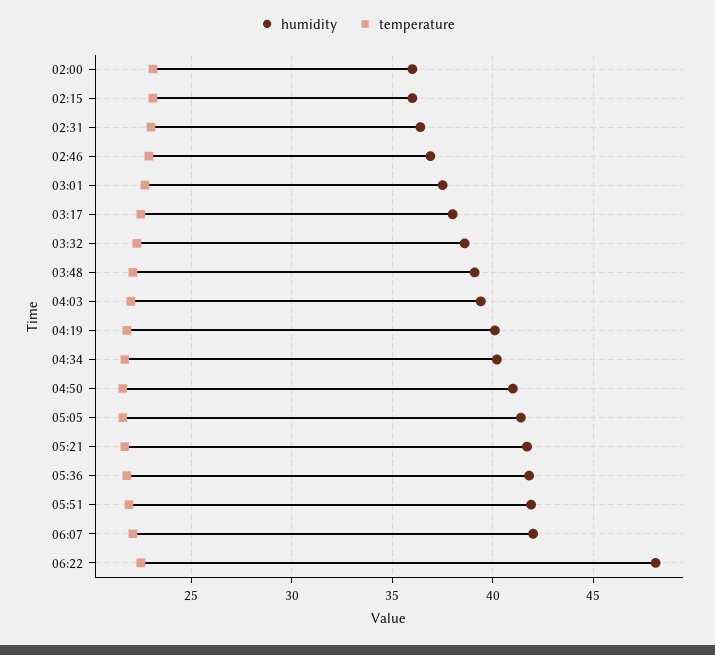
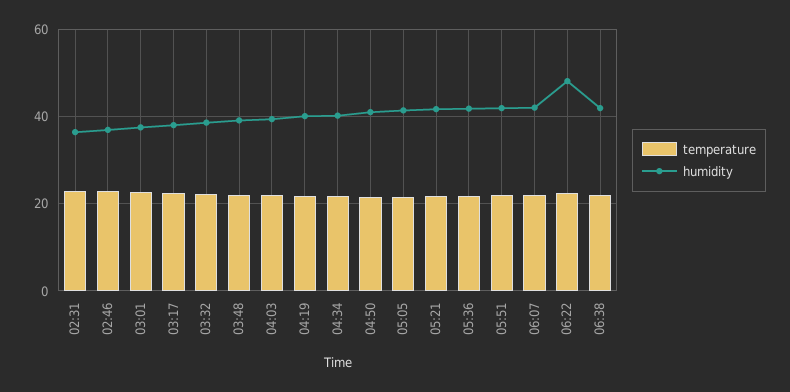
humidity, 02:00: 36 -> none
temperature, 02:00: 23 -> none
humidity, 02:15: 36 -> none
temperature, 02:15: 23 -> none
temperature, 06:38: none -> 22
humidity, 06:38: none -> 42

